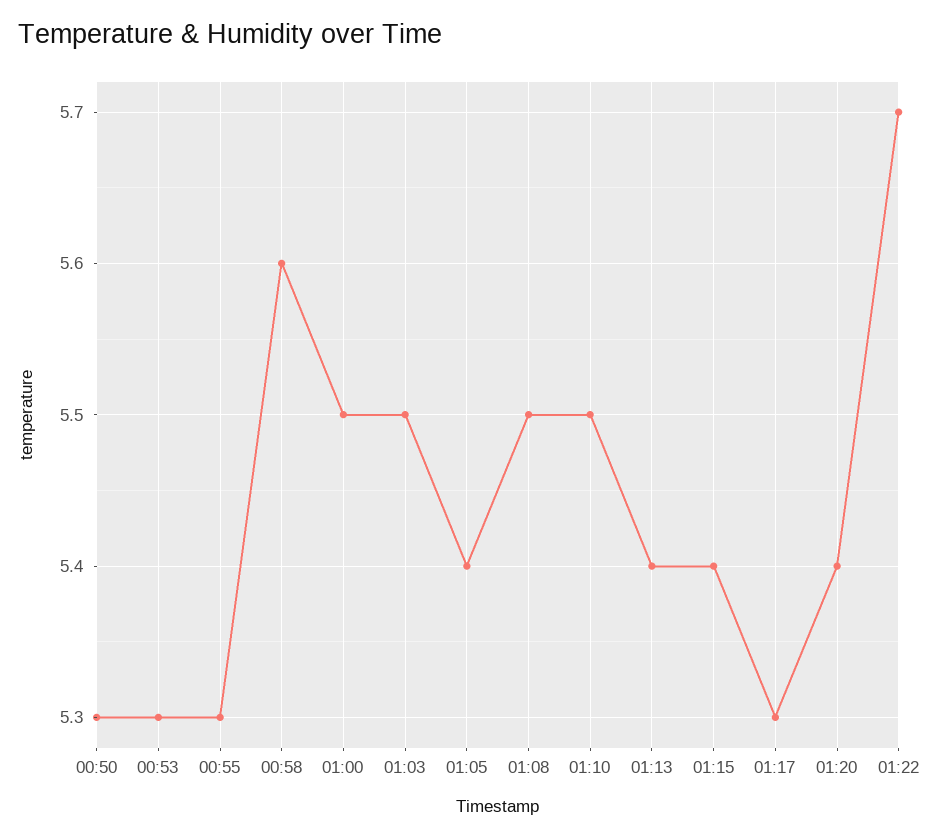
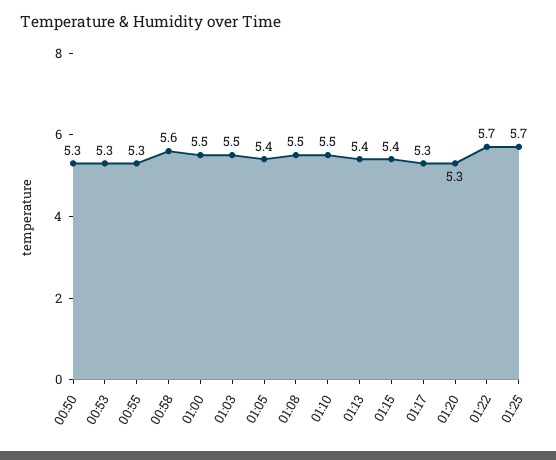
01:20: 5.4 -> 5.3
01:25: none -> 5.7

